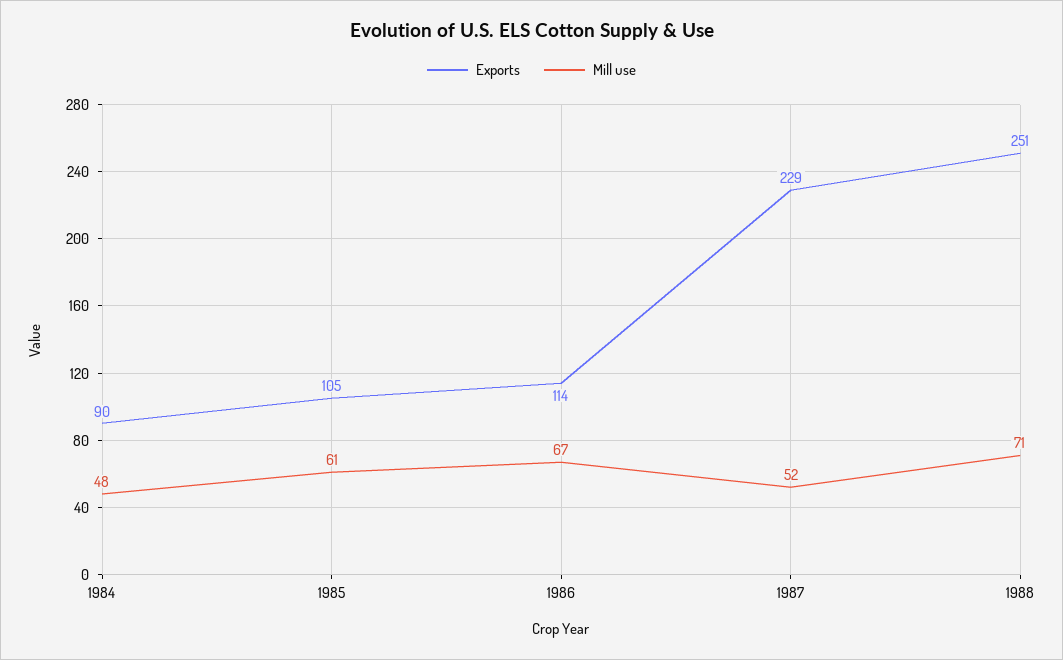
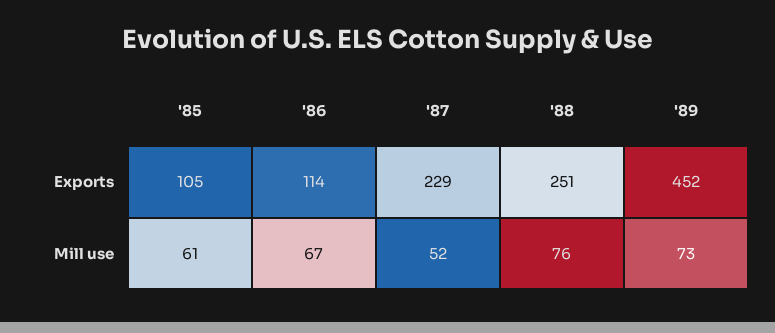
Exports, 1984: 90 -> none
Mill use, 1984: 48 -> none
Mill use, 1988: 71 -> 76
Exports, '89: none -> 452
Mill use, '89: none -> 73

